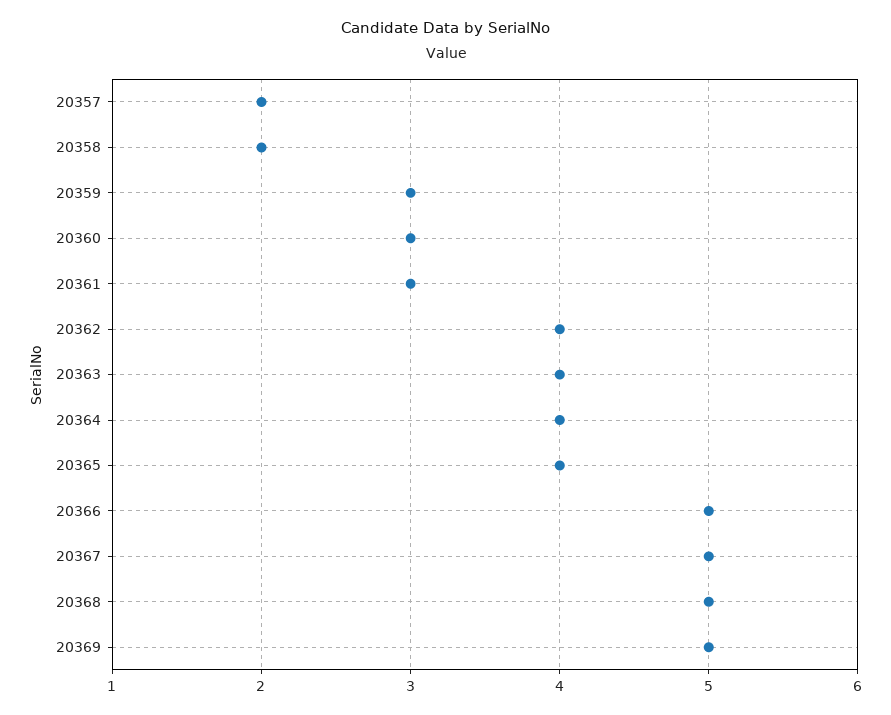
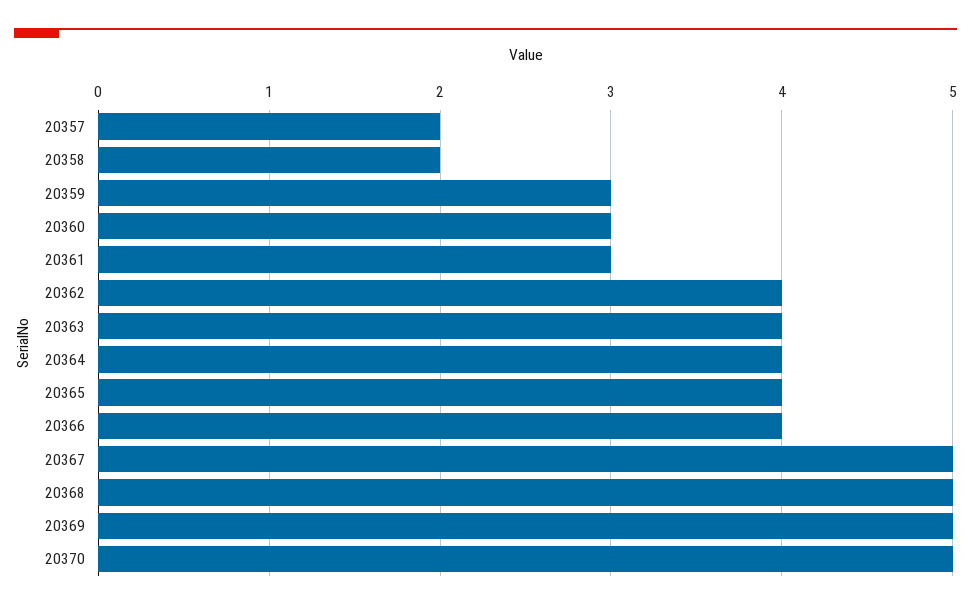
20366: 5 -> 4
20370: none -> 5

